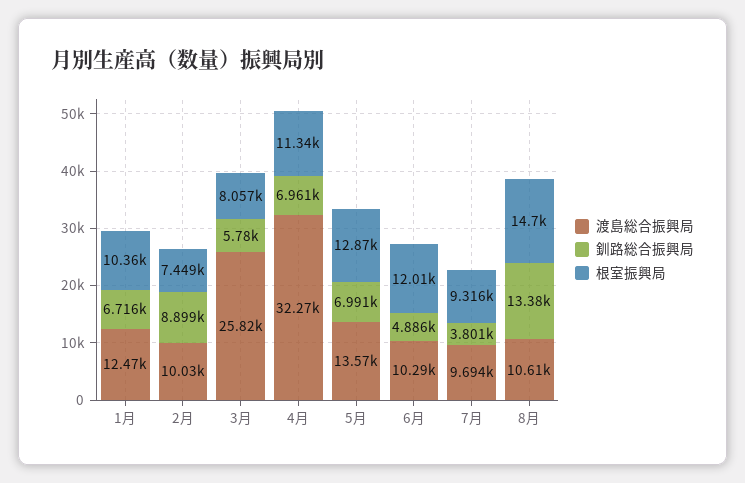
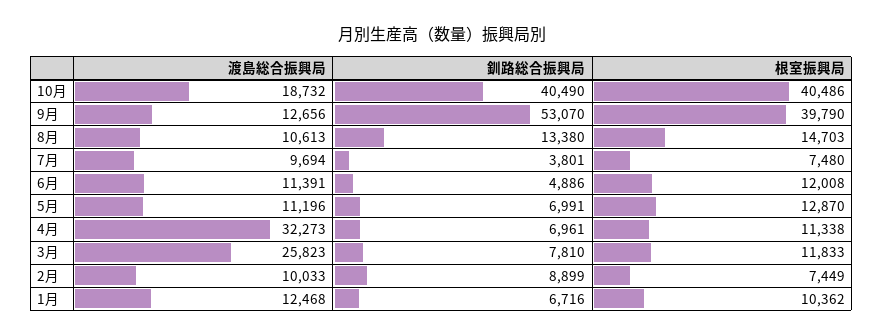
釧路総合振興局, 3月: 5780 -> 7810
根室振興局, 3月: 8057 -> 11833
渡島総合振興局, 5月: 13570 -> 11196
渡島総合振興局, 6月: 10290 -> 11391
根室振興局, 7月: 9316 -> 7480
渡島総合振興局, 10月: none -> 18732
釧路総合振興局, 10月: none -> 40490
根室振興局, 10月: none -> 40486
渡島総合振興局, 9月: none -> 12656
釧路総合振興局, 9月: none -> 53070
根室振興局, 9月: none -> 39790

